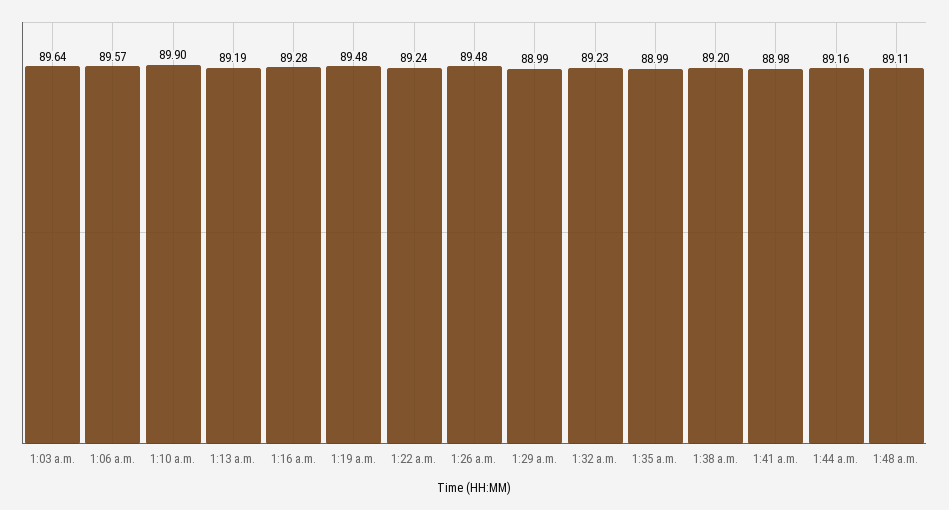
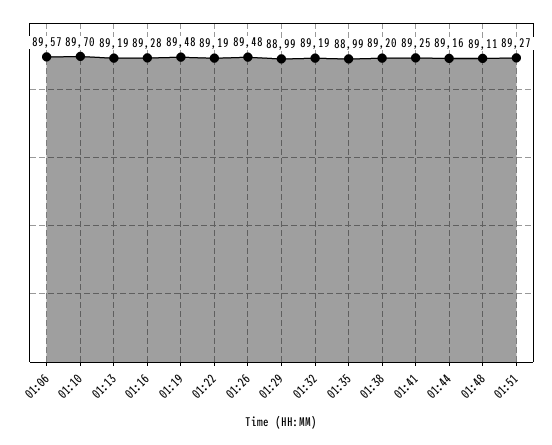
1:03 a.m.: 89.64 -> none
1:10 a.m.: 89.9 -> 89.7
1:22 a.m.: 89.24 -> 89.19
1:32 a.m.: 89.23 -> 89.19
1:41 a.m.: 88.98 -> 89.25
01:51: none -> 89.27

